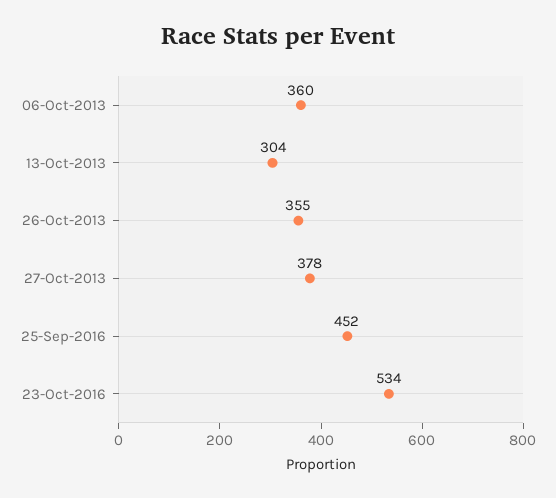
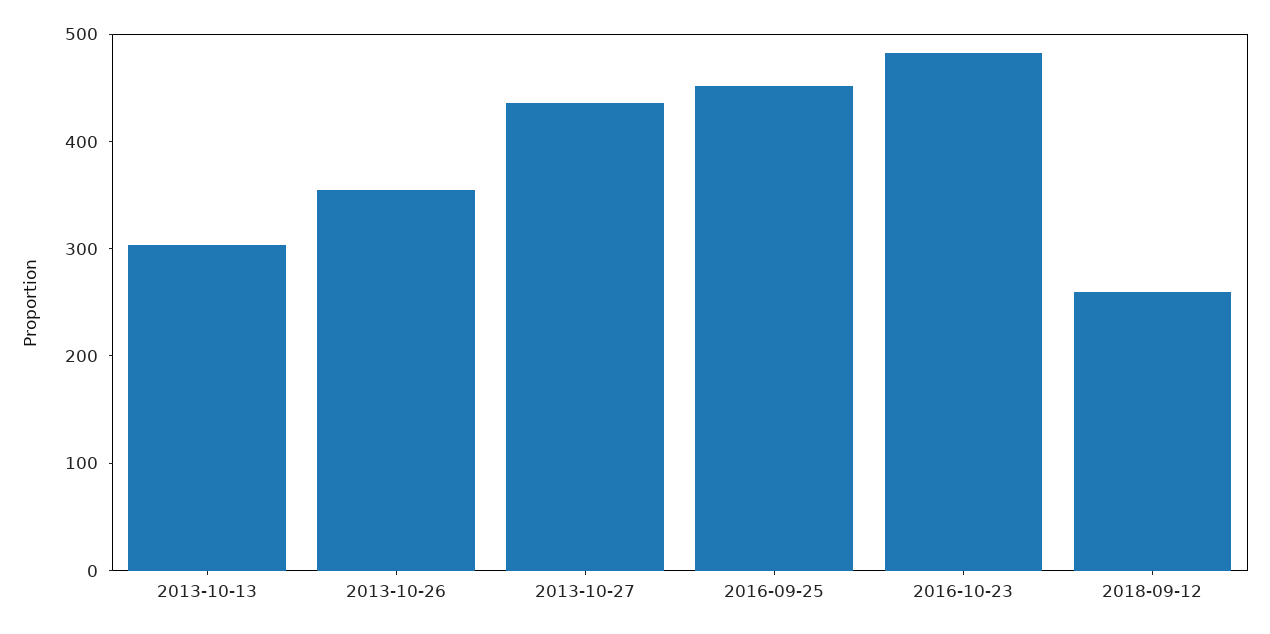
06-Oct-2013: 360 -> none
27-Oct-2013: 378 -> 440
23-Oct-2016: 534 -> 480
2018-09-12: none -> 260

